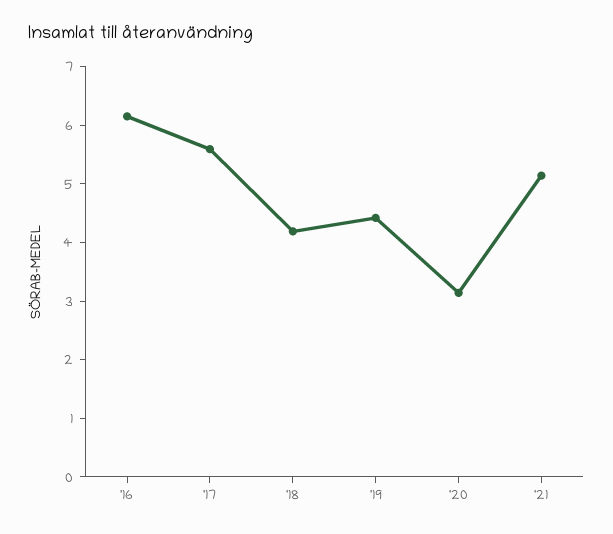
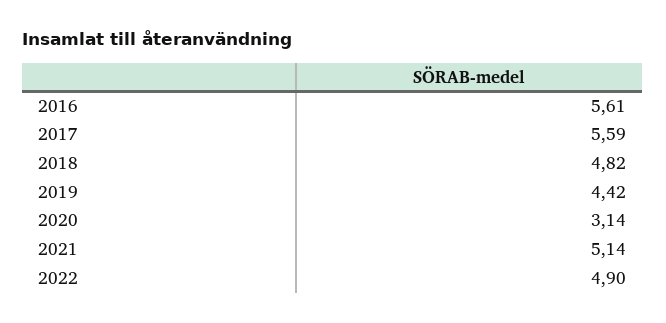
'16: 6.2 -> 5.61
'18: 4.2 -> 4.82
2022: none -> 4.9

